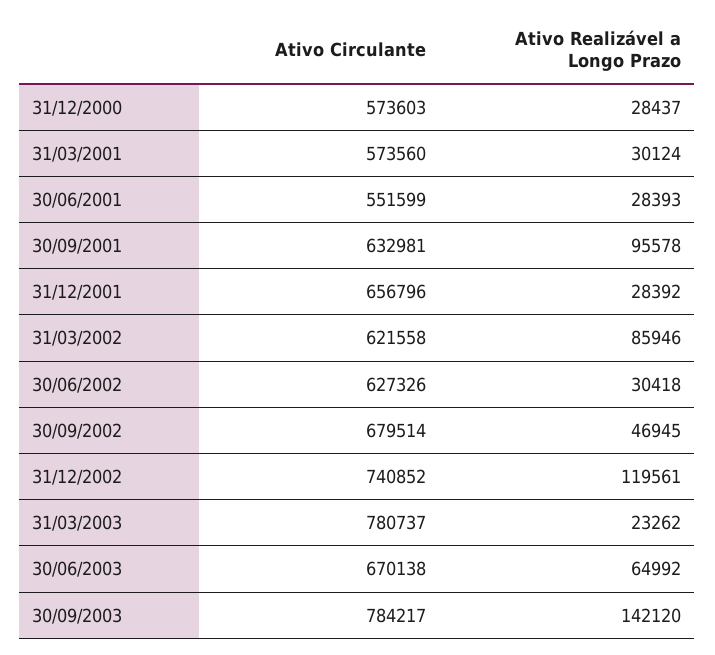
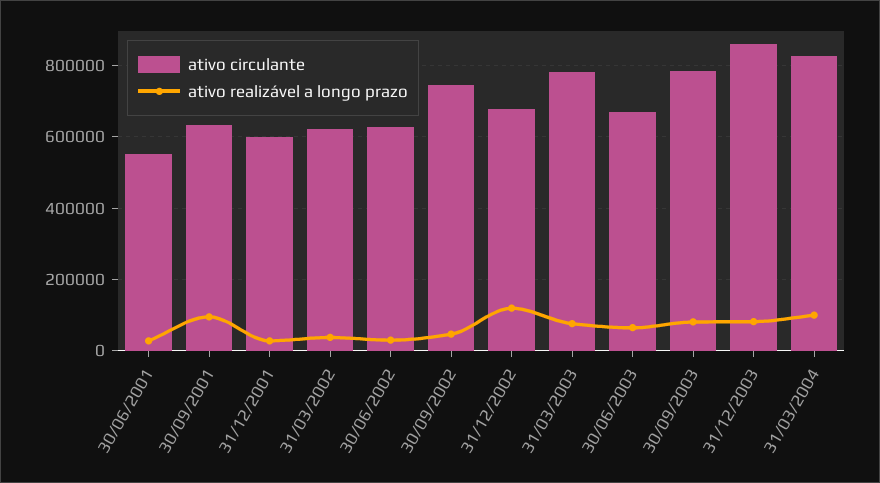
Ativo Circulante, 31/12/2000: 573603 -> none
Ativo Realizável a Longo Prazo, 31/12/2000: 28437 -> none
Ativo Circulante, 31/03/2001: 573560 -> none
Ativo Realizável a Longo Prazo, 31/03/2001: 30124 -> none
Ativo Circulante, 31/12/2001: 656796 -> 600000
Ativo Realizável a Longo Prazo, 31/03/2002: 85946 -> 40000
Ativo Circulante, 30/09/2002: 679514 -> 740000
Ativo Circulante, 31/12/2002: 740852 -> 680000
Ativo Realizável a Longo Prazo, 31/03/2003: 23262 -> 80000
Ativo Realizável a Longo Prazo, 30/09/2003: 142120 -> 80000
Ativo Circulante, 31/12/2003: none -> 860000
Ativo Realizável a Longo Prazo, 31/12/2003: none -> 80000
Ativo Circulante, 31/03/2004: none -> 820000
Ativo Realizável a Longo Prazo, 31/03/2004: none -> 100000

